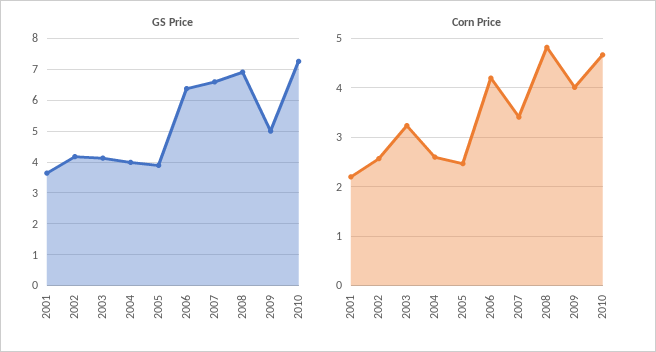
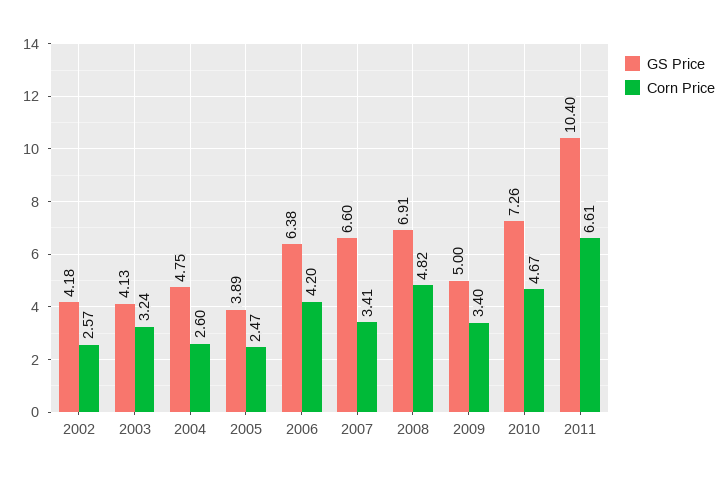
GS Price, 2001: 3.6 -> none
GS Price, 2004: 4 -> 4.75
Corn Price, 2001: 2.2 -> none
Corn Price, 2009: 4 -> 3.4
GS Price, 2011: none -> 10.4
Corn Price, 2011: none -> 6.61

